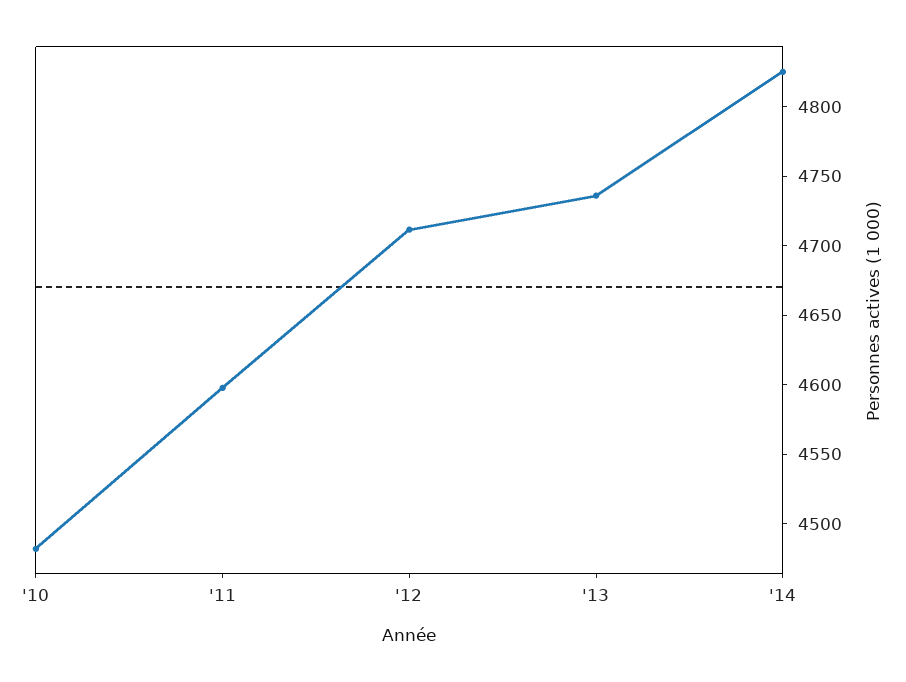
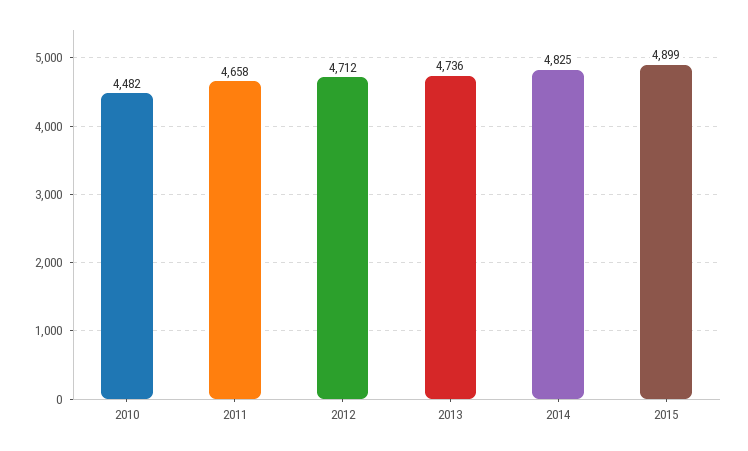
'11: 4600 -> 4658
2015: none -> 4899

